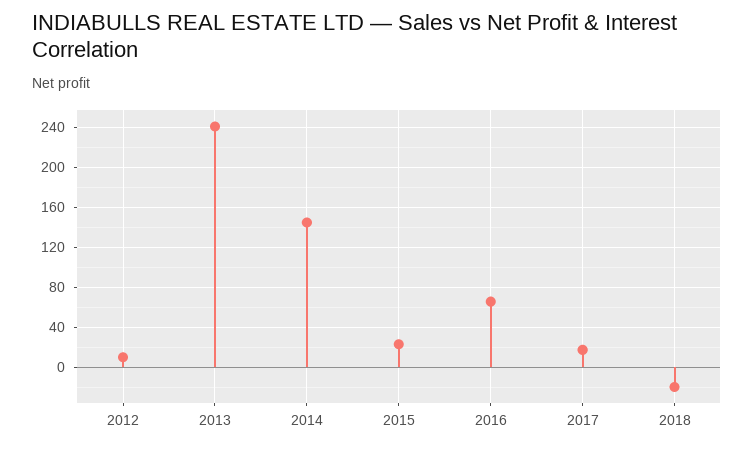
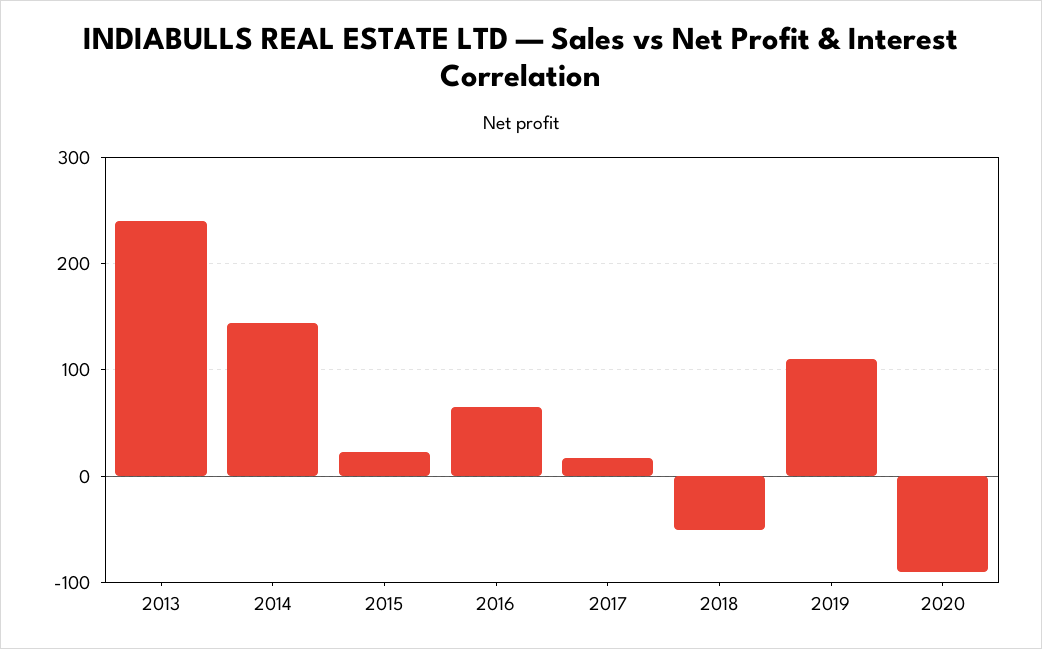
2012: 10 -> none
2018: -20 -> -50
2019: none -> 110
2020: none -> -90

